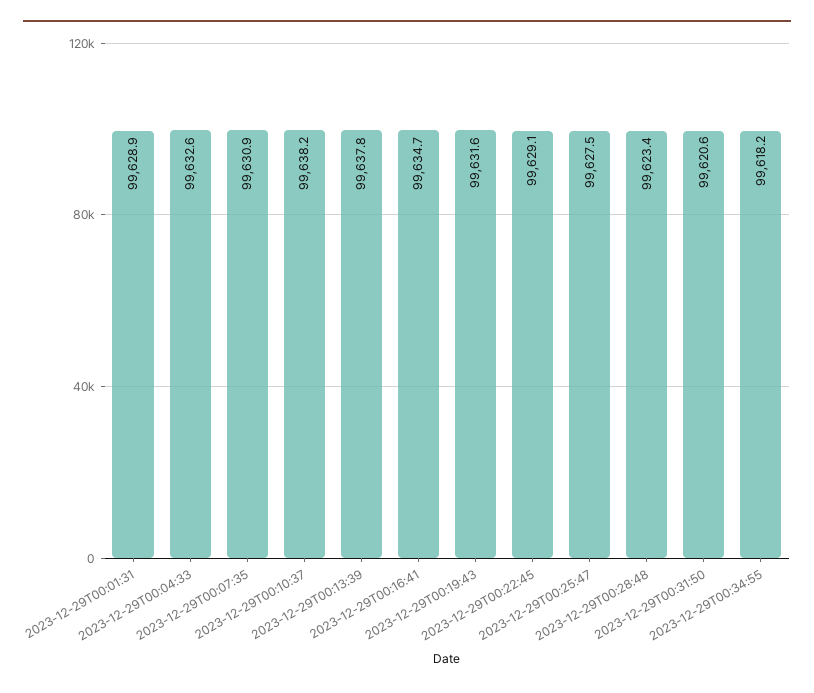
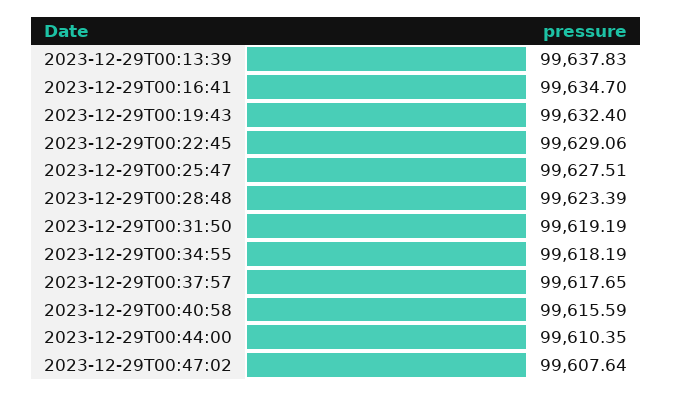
2023-12-29T00:01:31: 99628.9 -> none
2023-12-29T00:04:33: 99632.6 -> none
2023-12-29T00:07:35: 99630.9 -> none
2023-12-29T00:10:37: 99638.2 -> none
2023-12-29T00:19:43: 99631.6 -> 99632.4
2023-12-29T00:31:50: 99620.6 -> 99619.19
2023-12-29T00:37:57: none -> 99617.65
2023-12-29T00:40:58: none -> 99615.59
2023-12-29T00:44:00: none -> 99610.35
2023-12-29T00:47:02: none -> 99607.64

